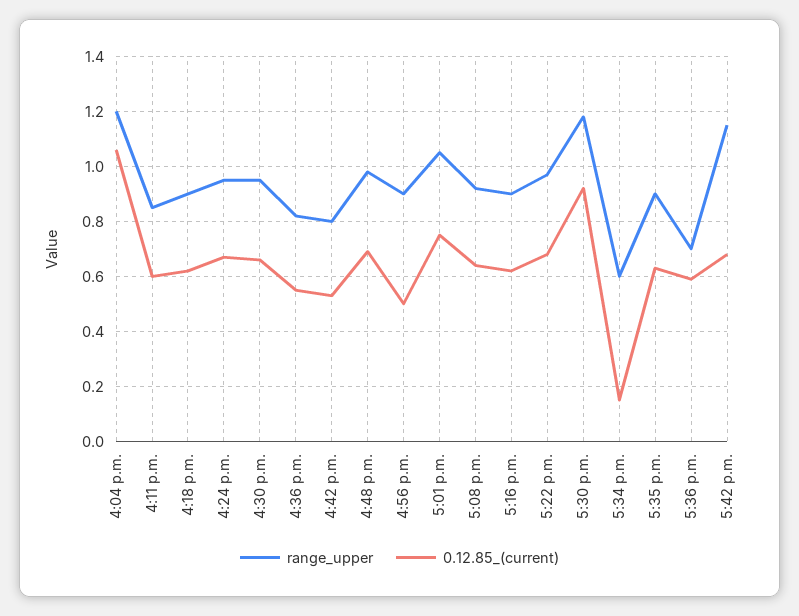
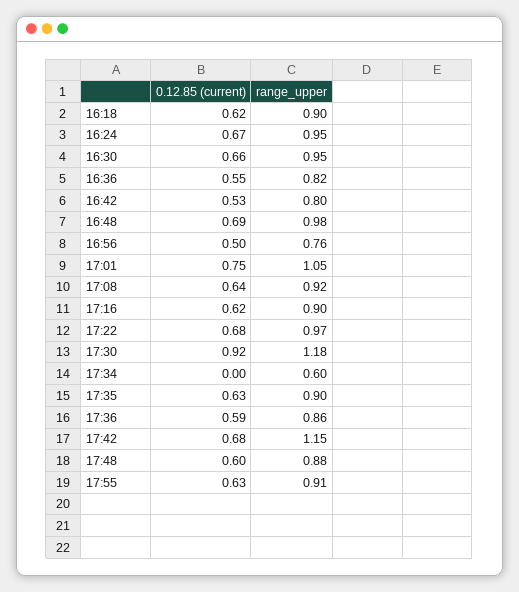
range_upper, 4:04 p.m.: 1.2 -> none
0.12.85_(current), 4:04 p.m.: 1.05 -> none
range_upper, 4:11 p.m.: 0.85 -> none
0.12.85_(current), 4:11 p.m.: 0.6 -> none
range_upper, 4:56 p.m.: 0.9 -> 0.76
0.12.85_(current), 5:34 p.m.: 0.15 -> 0
range_upper, 5:36 p.m.: 0.7 -> 0.86
0.12.85_(current), 17:48: none -> 0.6
range_upper, 17:48: none -> 0.88
0.12.85_(current), 17:55: none -> 0.63
range_upper, 17:55: none -> 0.91

